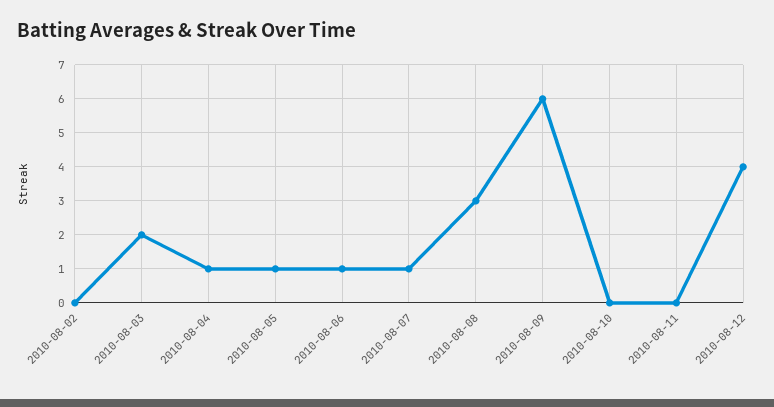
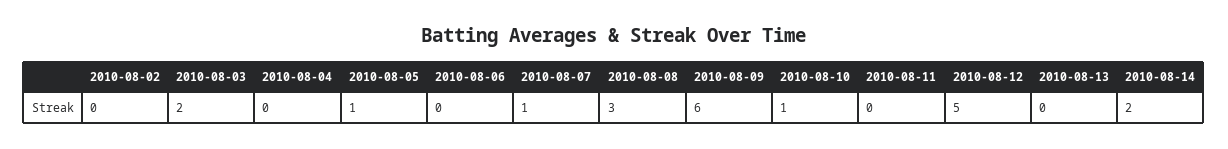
2010-08-04: 1 -> 0
2010-08-06: 1 -> 0
2010-08-10: 0 -> 1
2010-08-12: 4 -> 5
2010-08-13: none -> 0
2010-08-14: none -> 2

